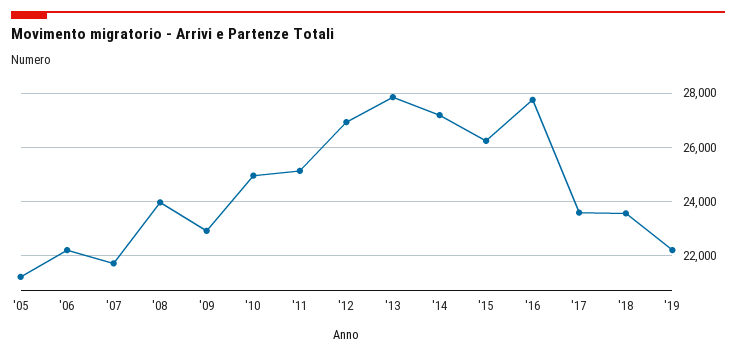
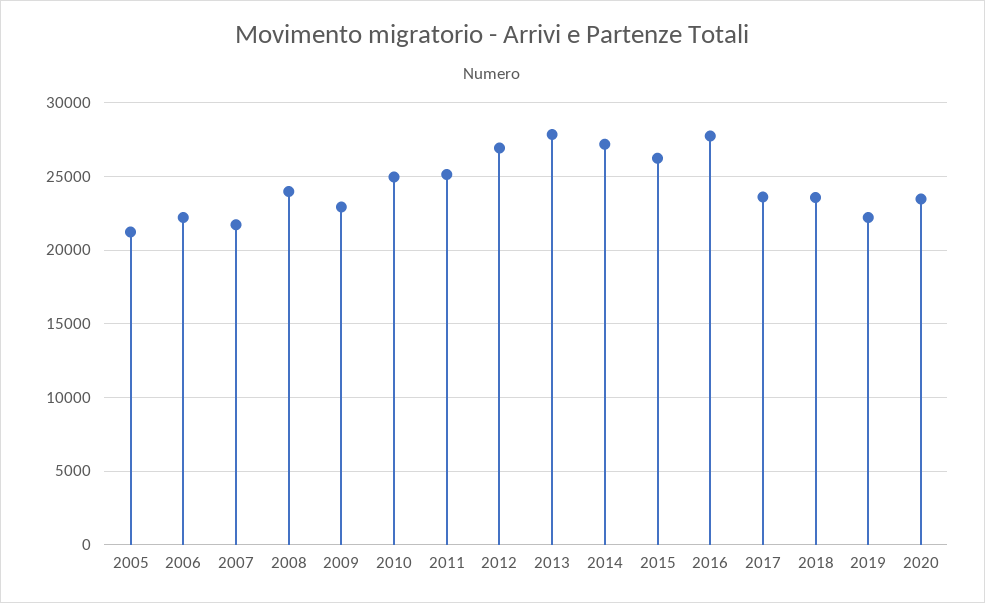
2020: none -> 23500

